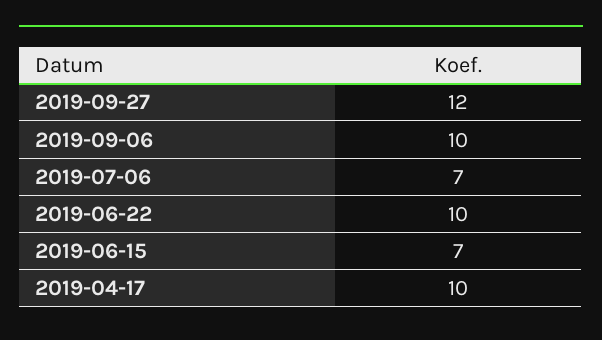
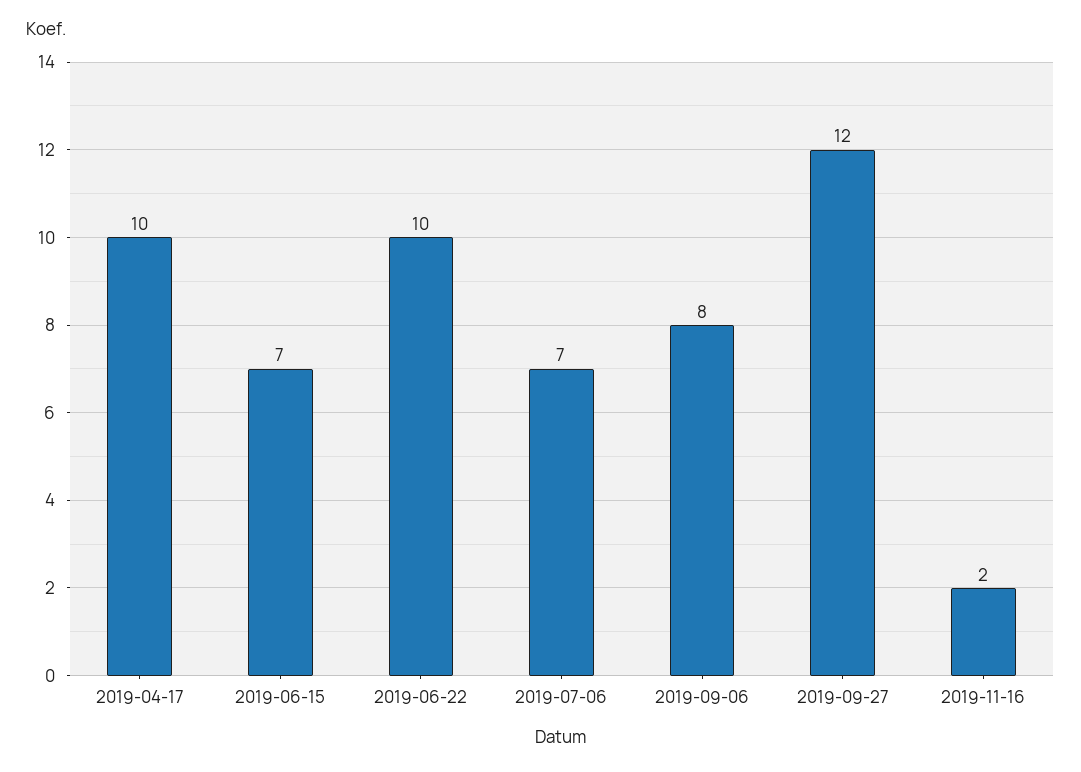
2019-09-06: 10 -> 8
2019-11-16: none -> 2

